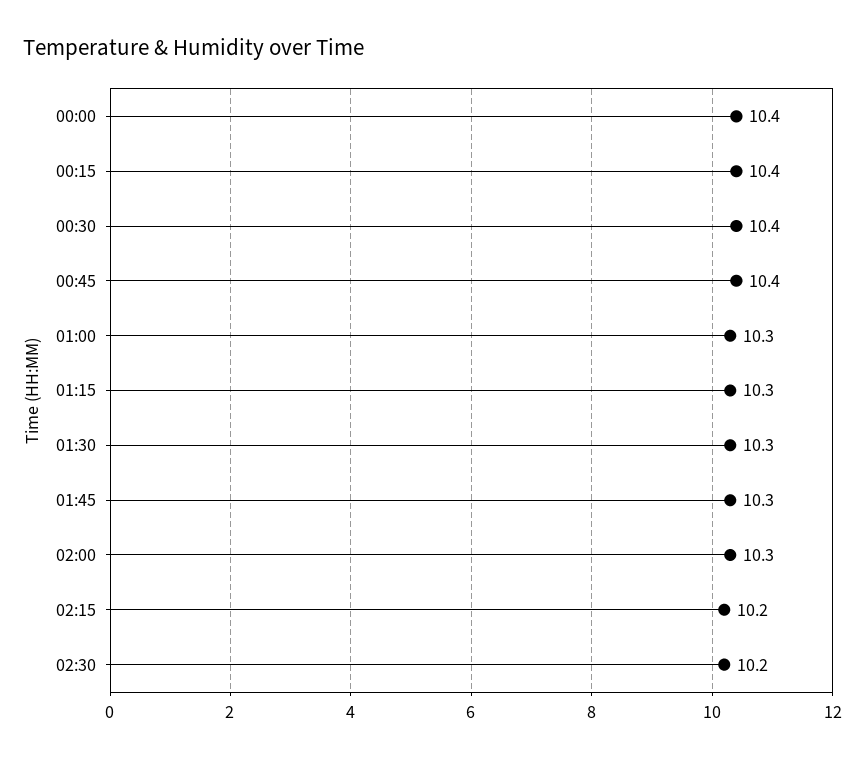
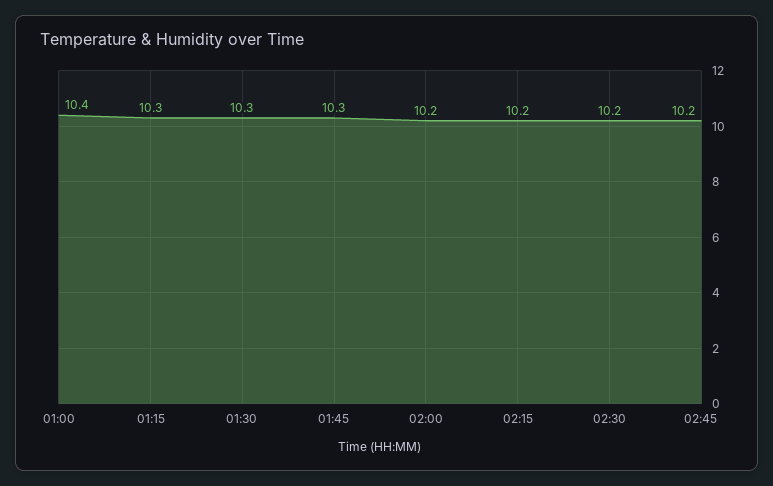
00:00: 10.4 -> none
00:15: 10.4 -> none
00:30: 10.4 -> none
00:45: 10.4 -> none
01:00: 10.3 -> 10.4
02:00: 10.3 -> 10.2
02:45: none -> 10.2

